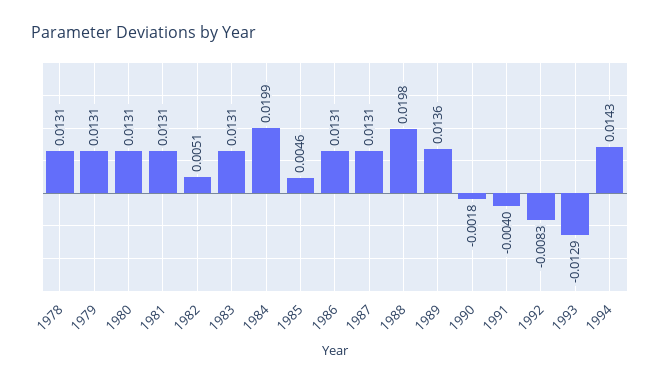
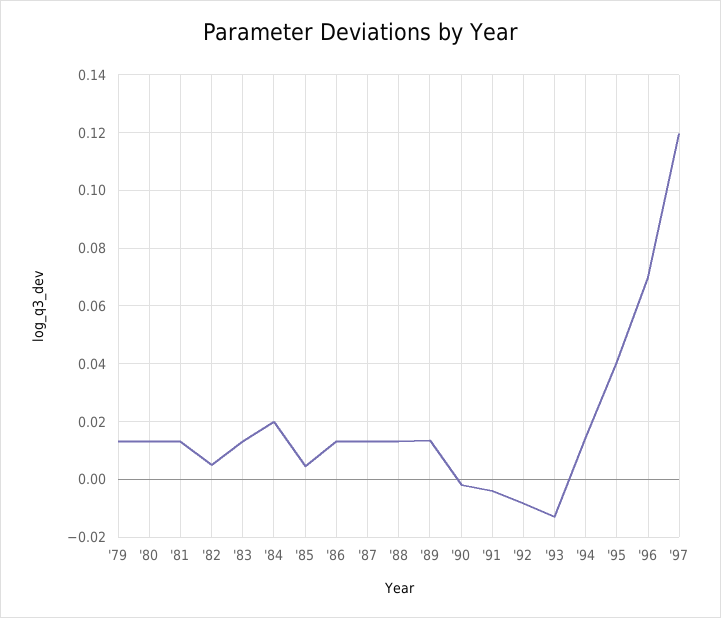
1978: 0.0131 -> none
1988: 0.0198 -> 0.0125
'95: none -> 0.04
'96: none -> 0.07
'97: none -> 0.12

